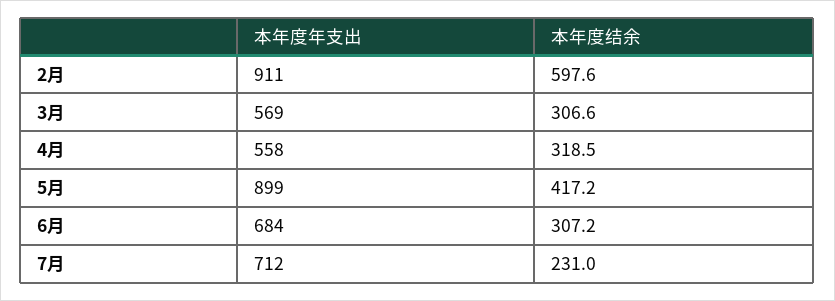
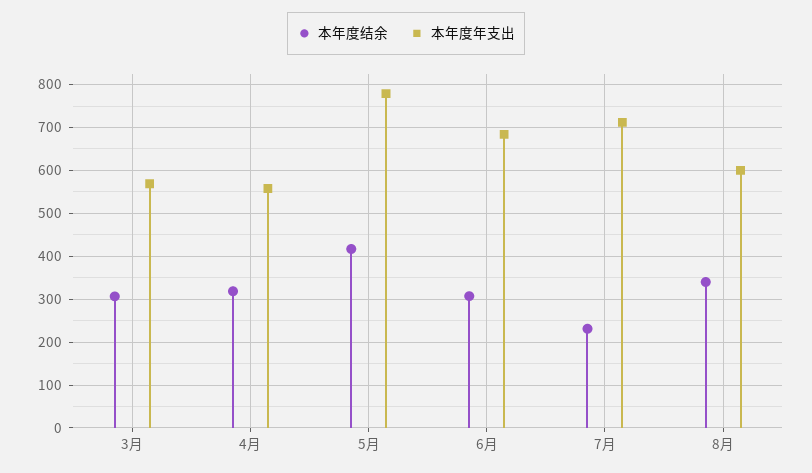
本年度年支出, 2月: 911 -> none
本年度结余, 2月: 597.6 -> none
本年度年支出, 5月: 899 -> 780
本年度结余, 8月: none -> 340
本年度年支出, 8月: none -> 600

